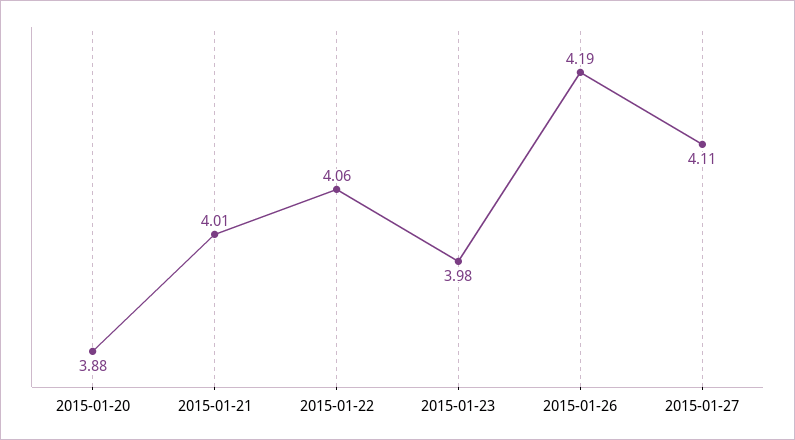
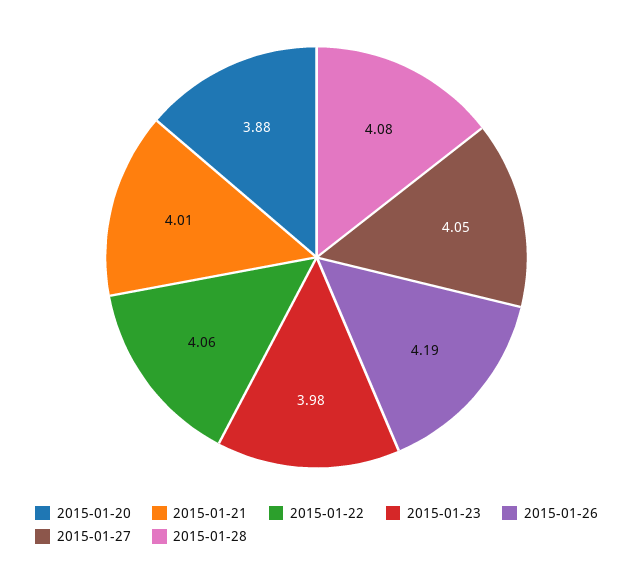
2015-01-27: 4.11 -> 4.05
2015-01-28: none -> 4.08

